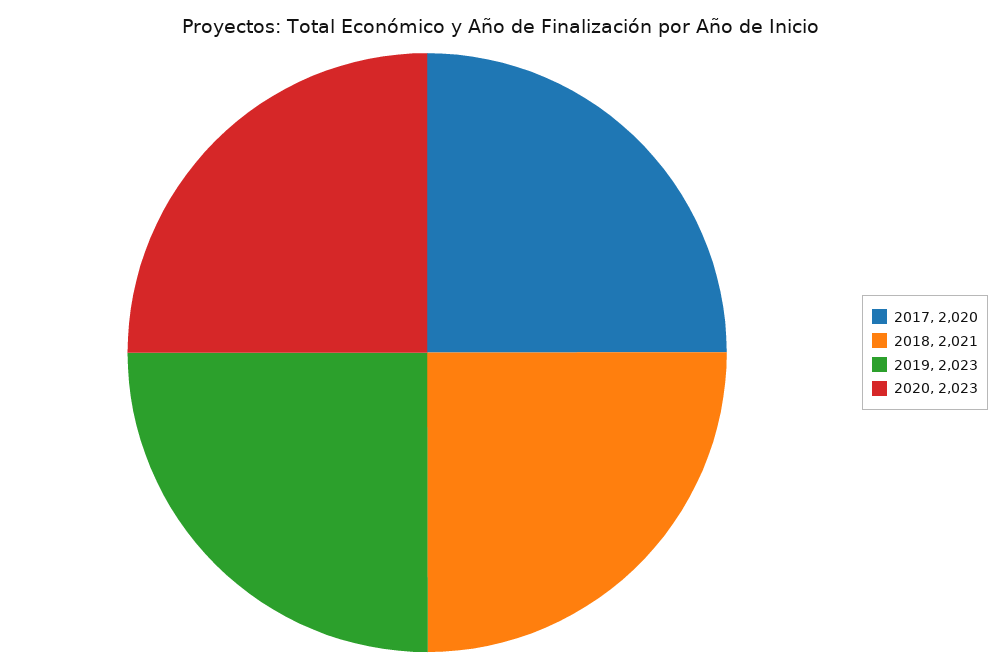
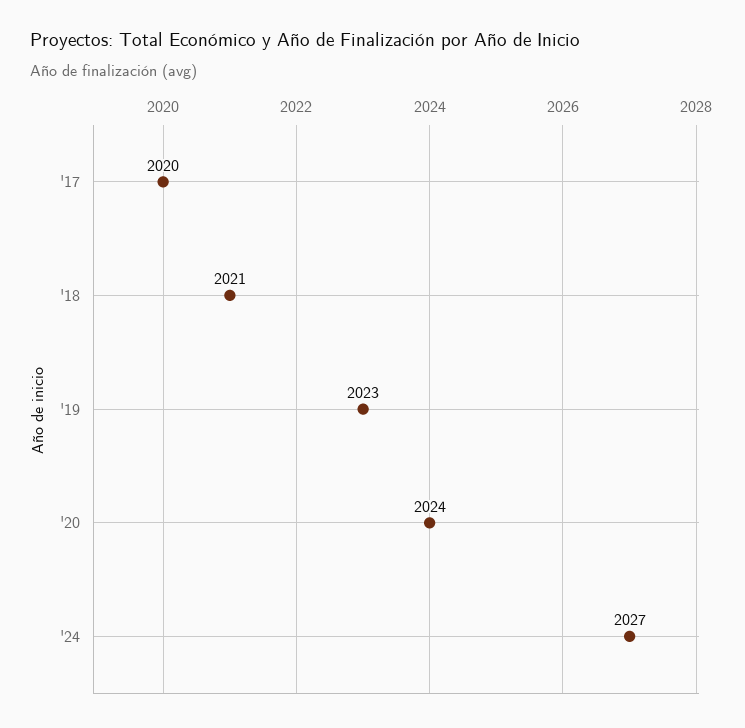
2020: 2023 -> 2024
'24: none -> 2027

